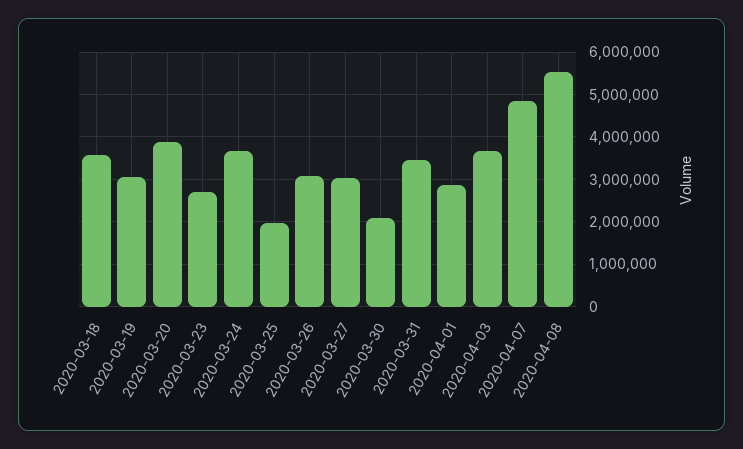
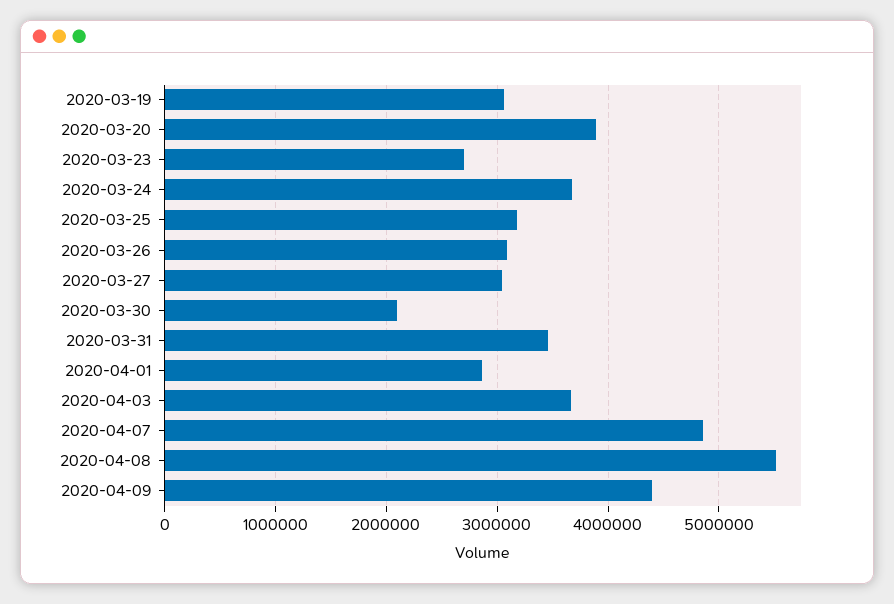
2020-03-18: 3600000 -> none
2020-03-25: 2000000 -> 3200000
2020-04-09: none -> 4400000

